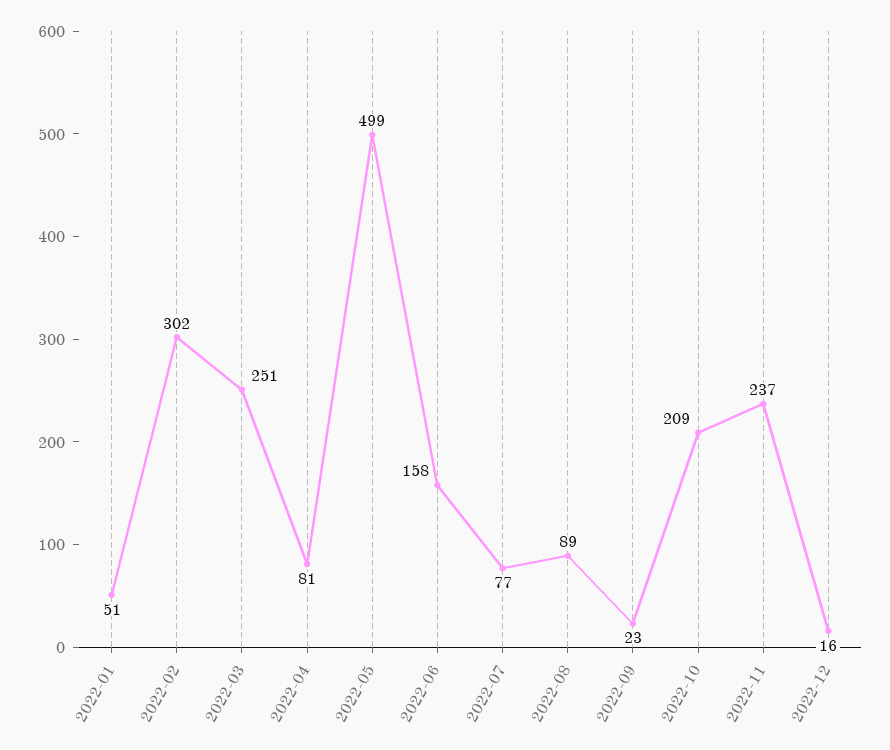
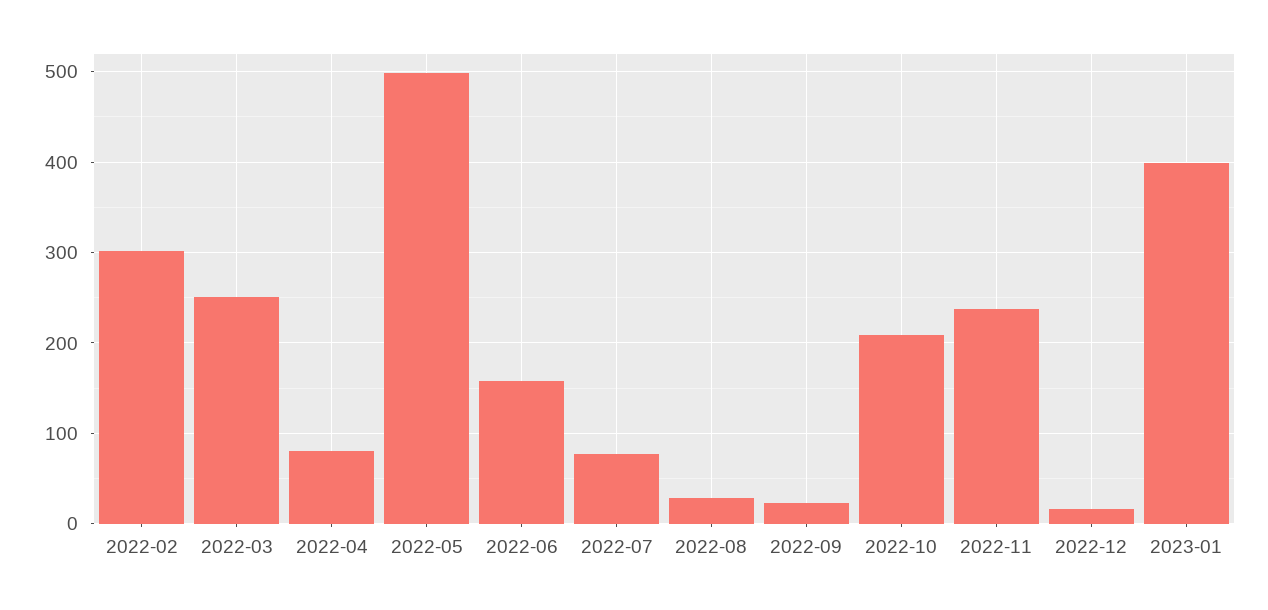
2022-01: 51 -> none
2022-08: 89 -> 30
2023-01: none -> 400

